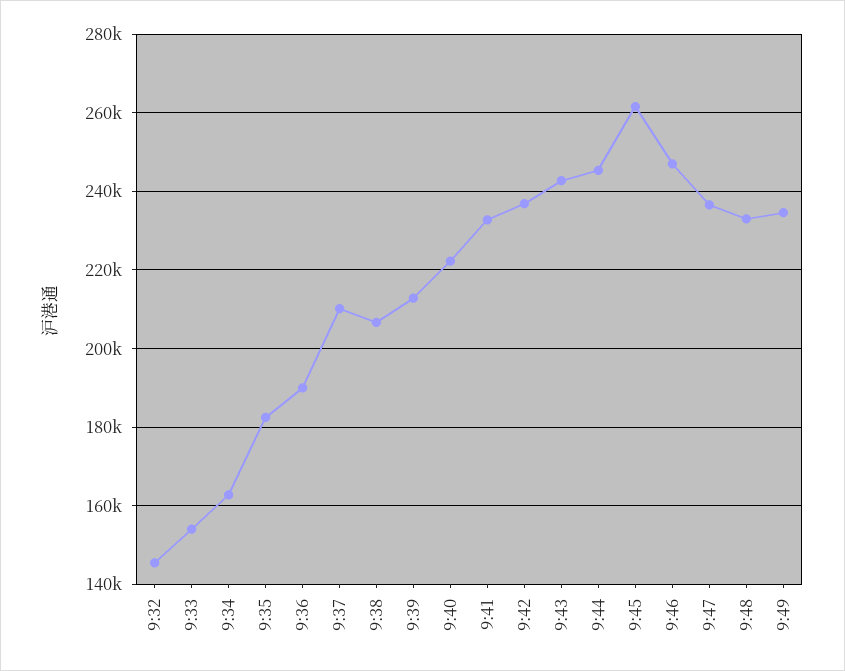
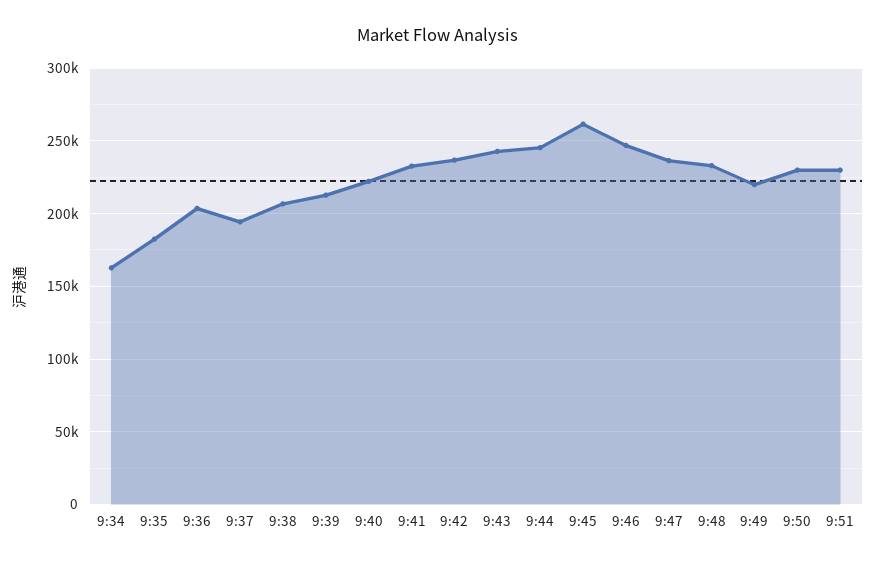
9:32: 146000 -> none
9:33: 154000 -> none
9:36: 190000 -> 205000
9:37: 210000 -> 195000
9:49: 234000 -> 220000
9:50: none -> 230000
9:51: none -> 230000

